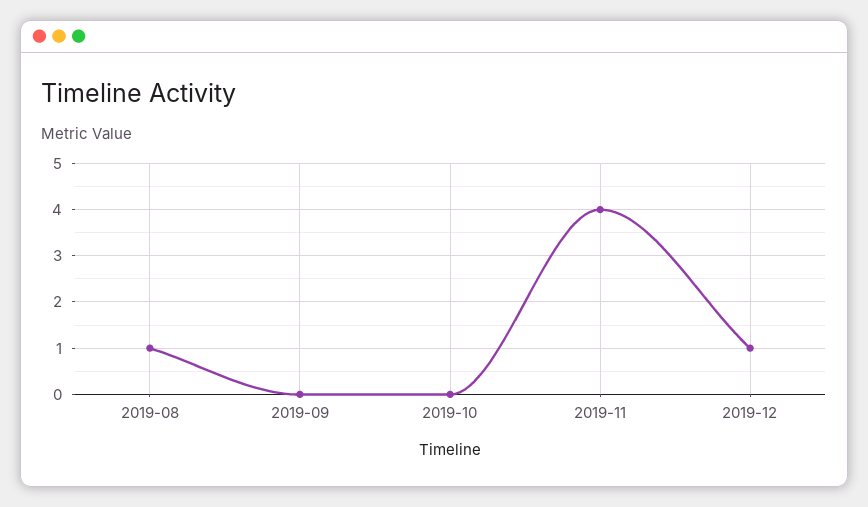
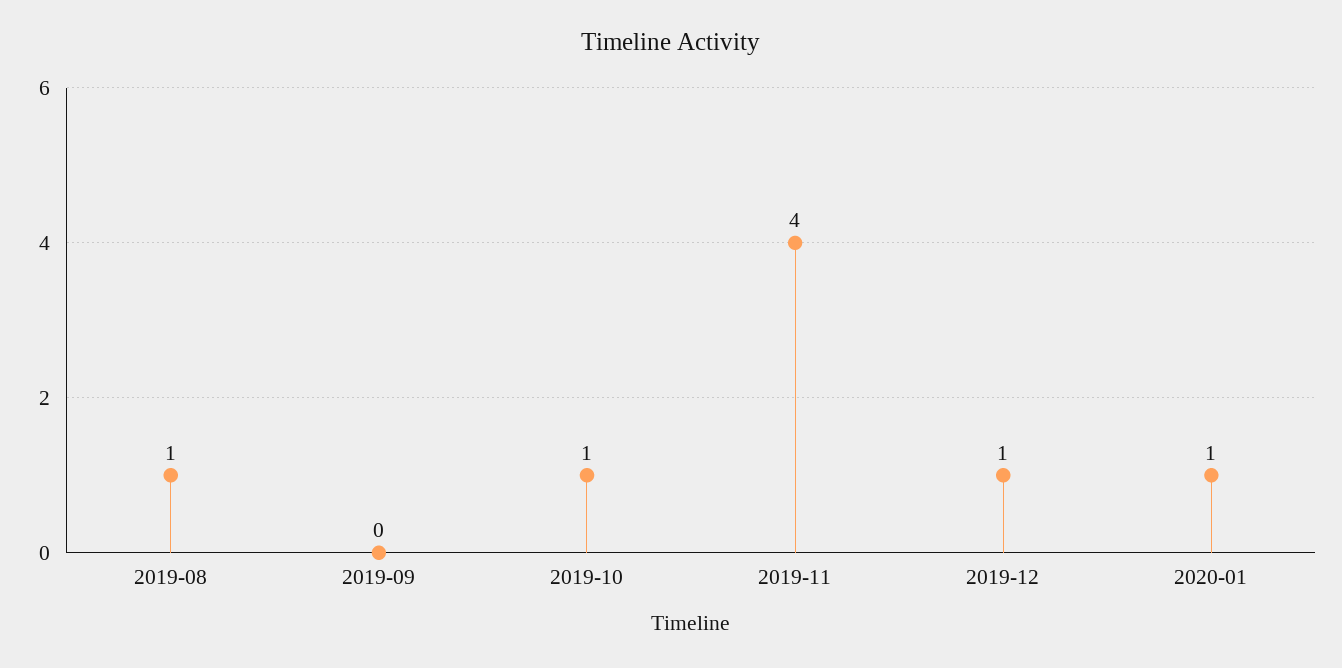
2019-10: 0 -> 1
2020-01: none -> 1

